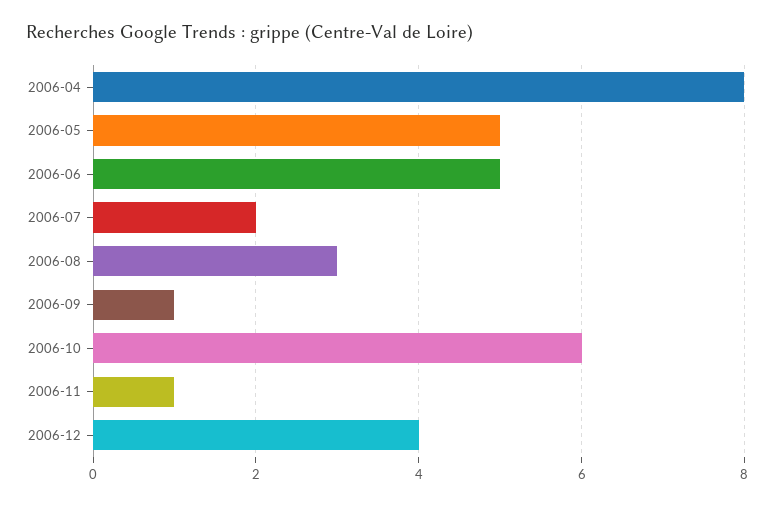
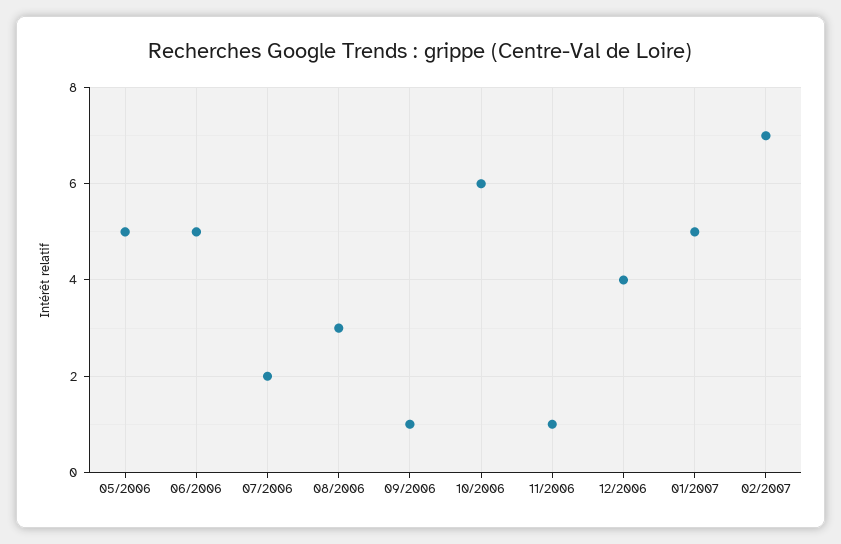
2006-04: 8 -> none
01/2007: none -> 5
02/2007: none -> 7

